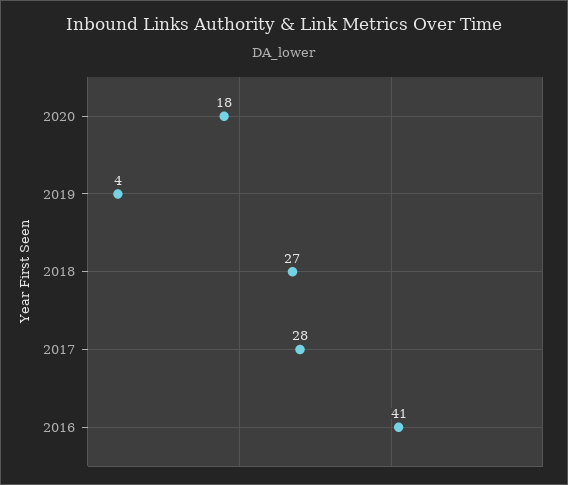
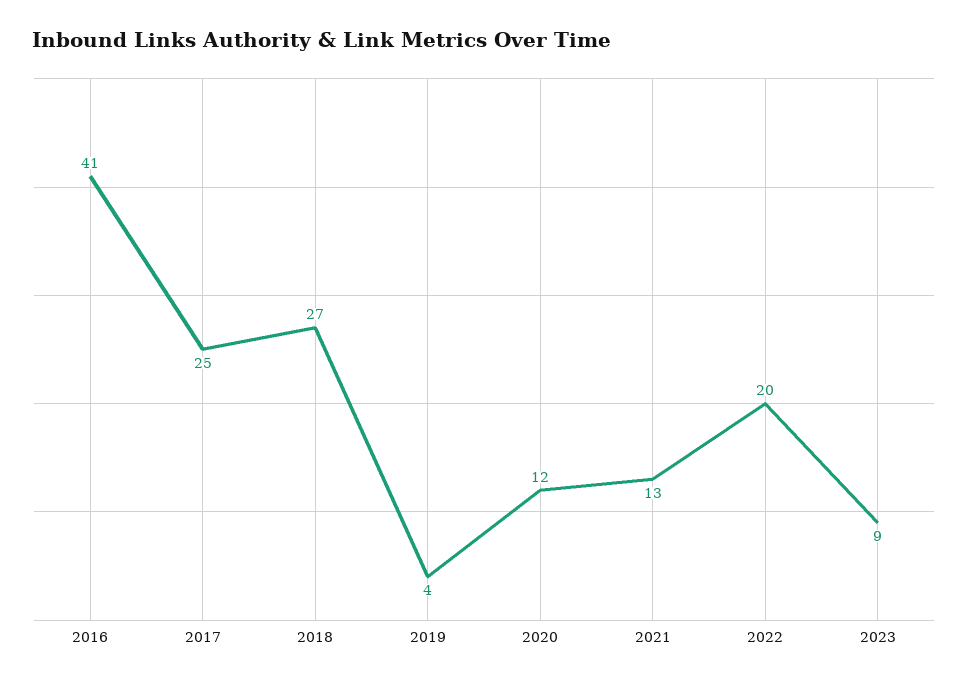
2020: 18 -> 12
2017: 28 -> 25
2021: none -> 13
2022: none -> 20
2023: none -> 9

